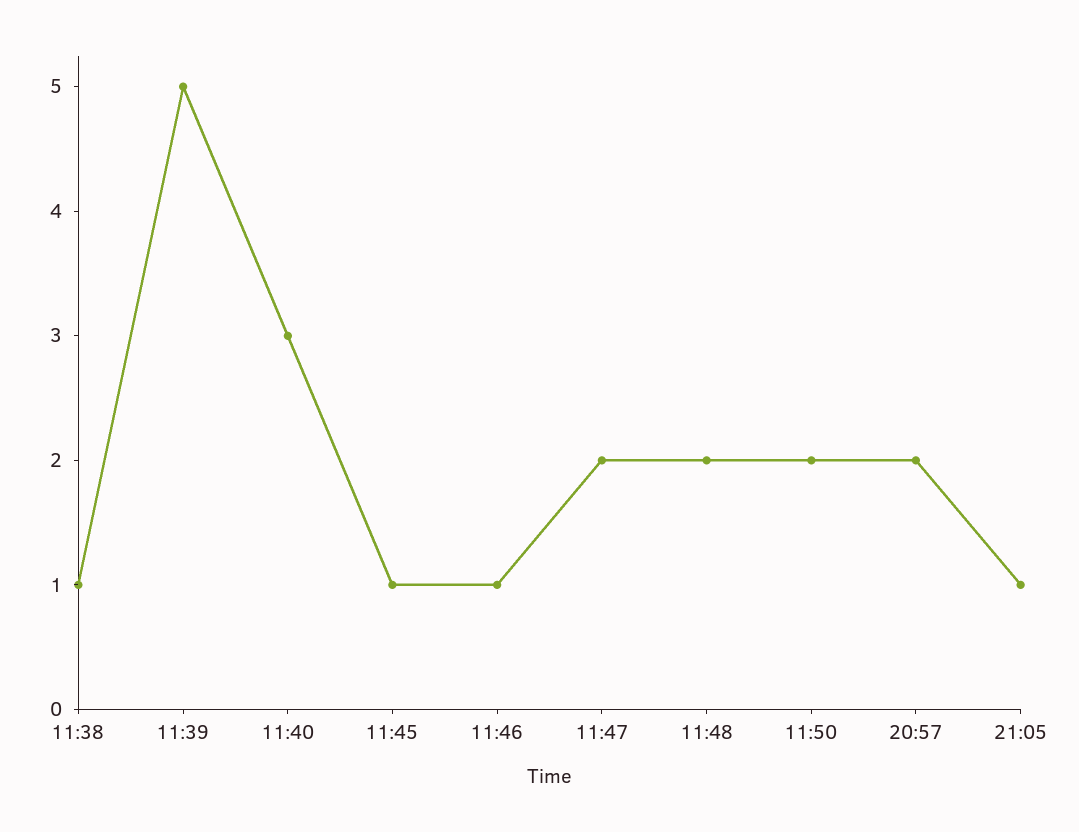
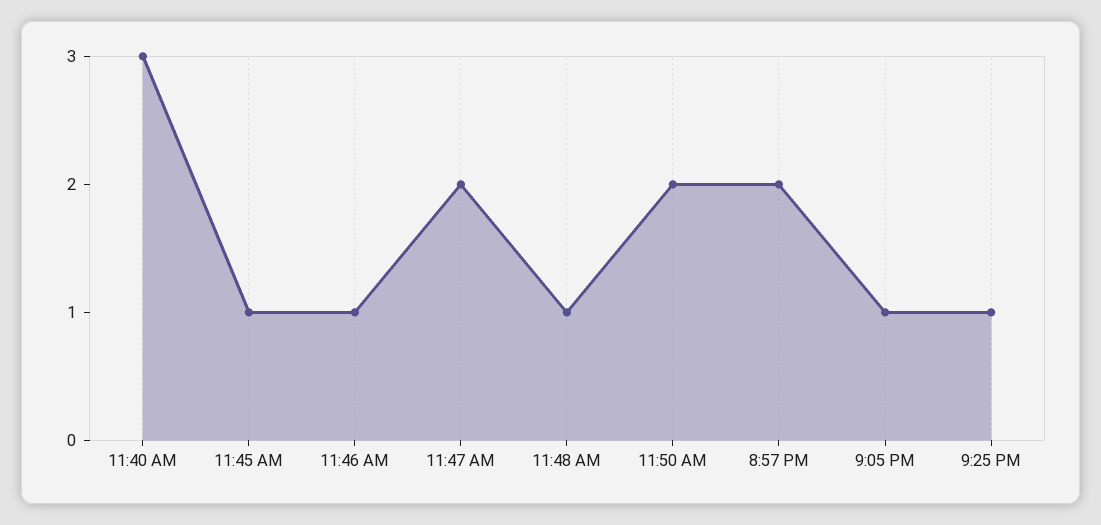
11:38: 1 -> none
11:39: 5 -> none
11:48: 2 -> 1
9:25 PM: none -> 1

